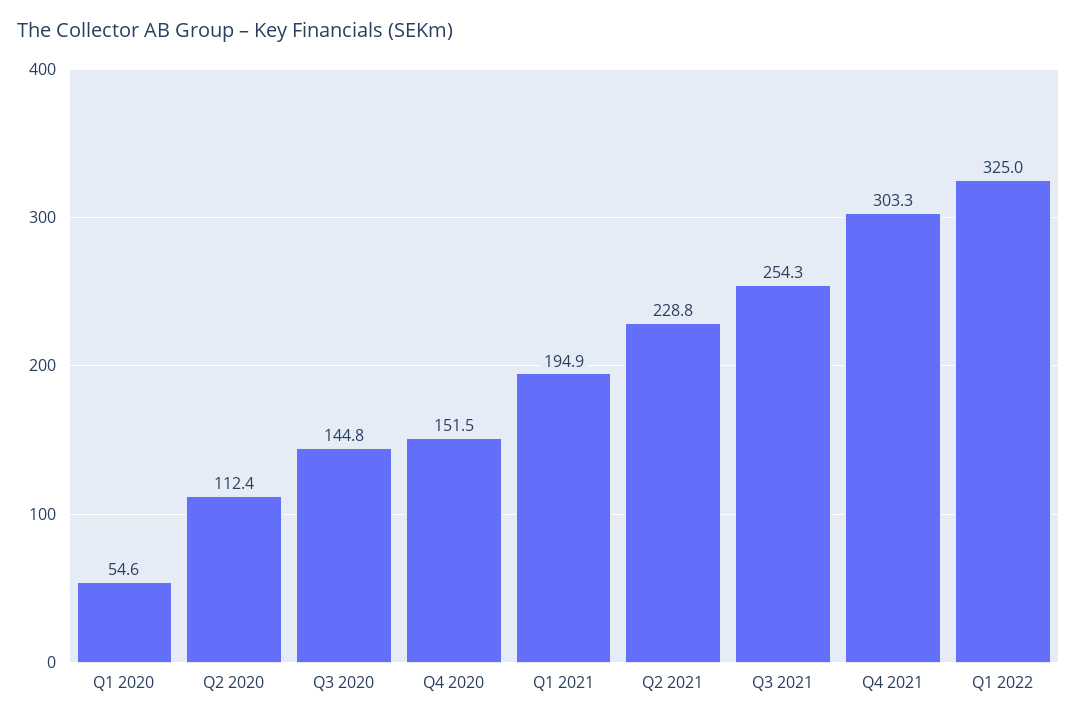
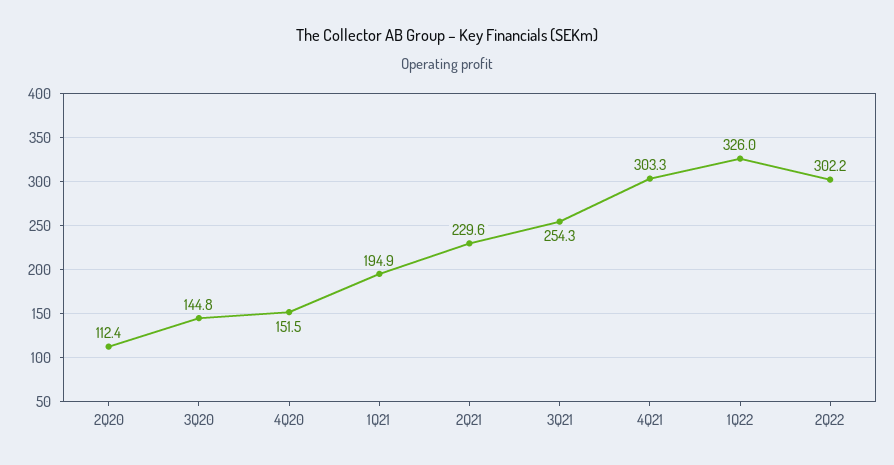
Q1 2020: 54.6 -> none
Q2 2021: 228.8 -> 229.6
Q1 2022: 325 -> 326
2Q22: none -> 302.2

